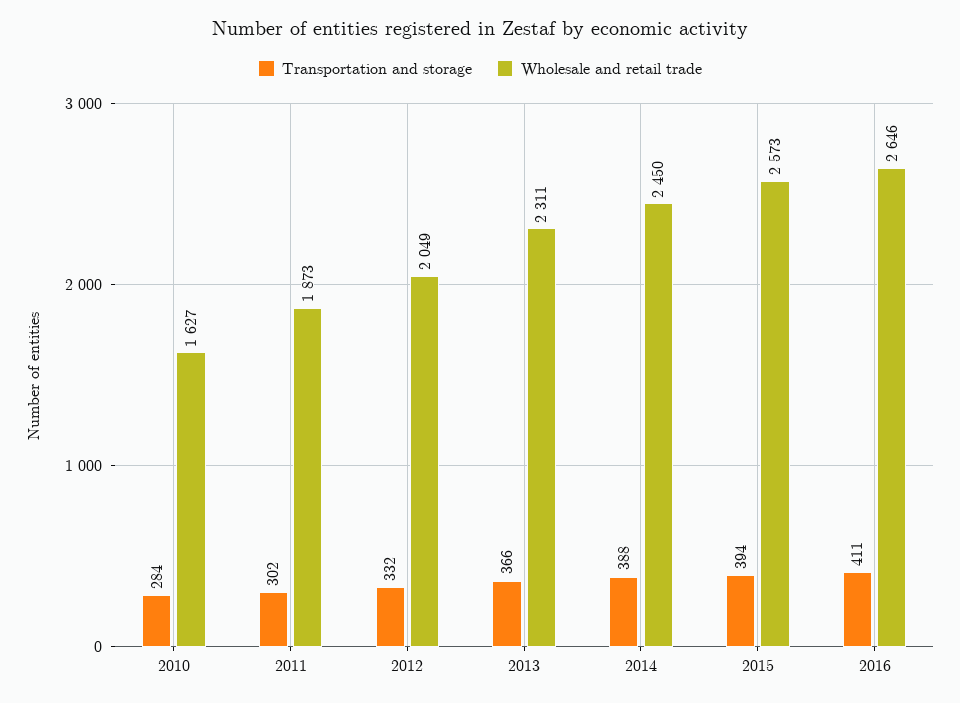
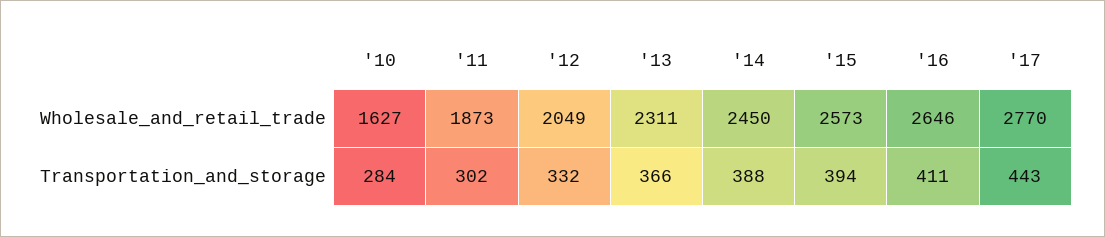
Wholesale and retail trade, '17: none -> 2770
Transportation and storage, '17: none -> 443

